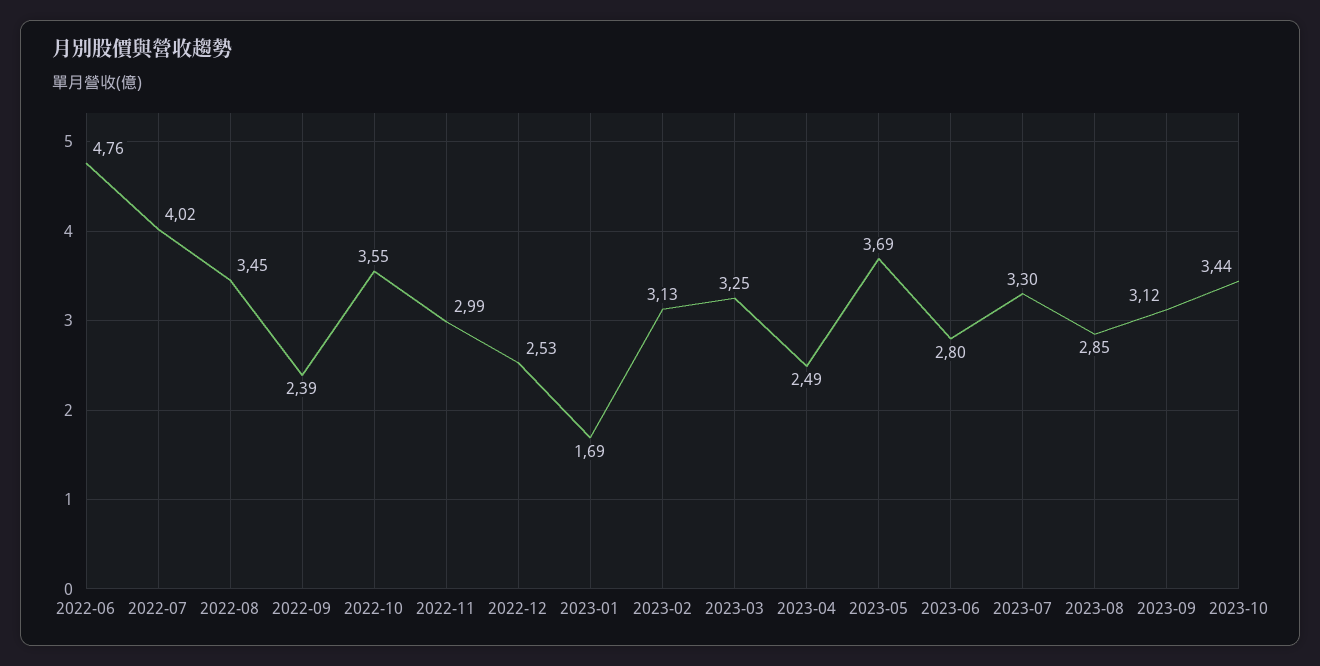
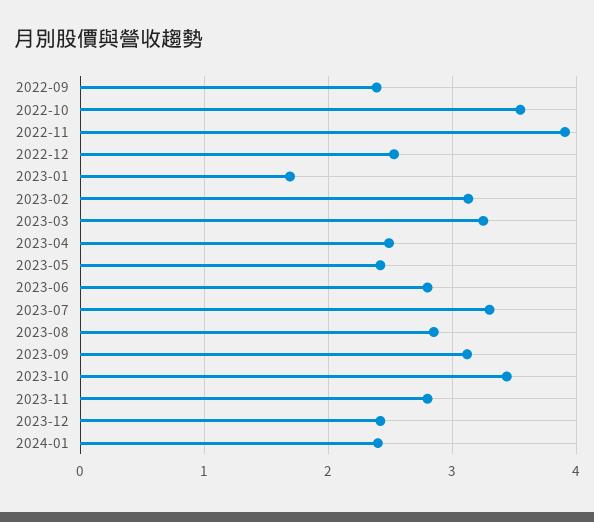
2022-06: 4.76 -> none
2022-07: 4.02 -> none
2022-08: 3.45 -> none
2022-11: 2.99 -> 3.9
2023-05: 3.69 -> 2.4
2023-11: none -> 2.8
2023-12: none -> 2.4
2024-01: none -> 2.4

